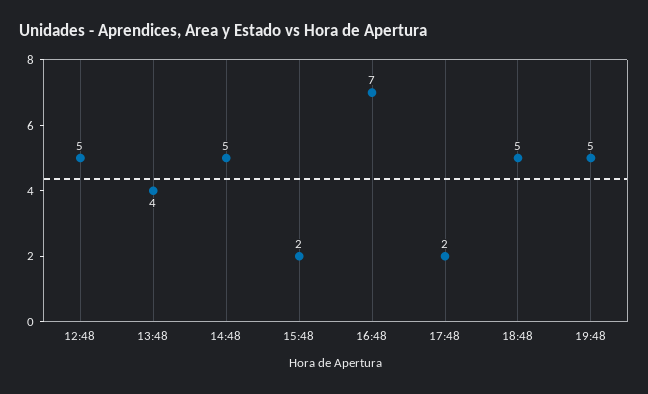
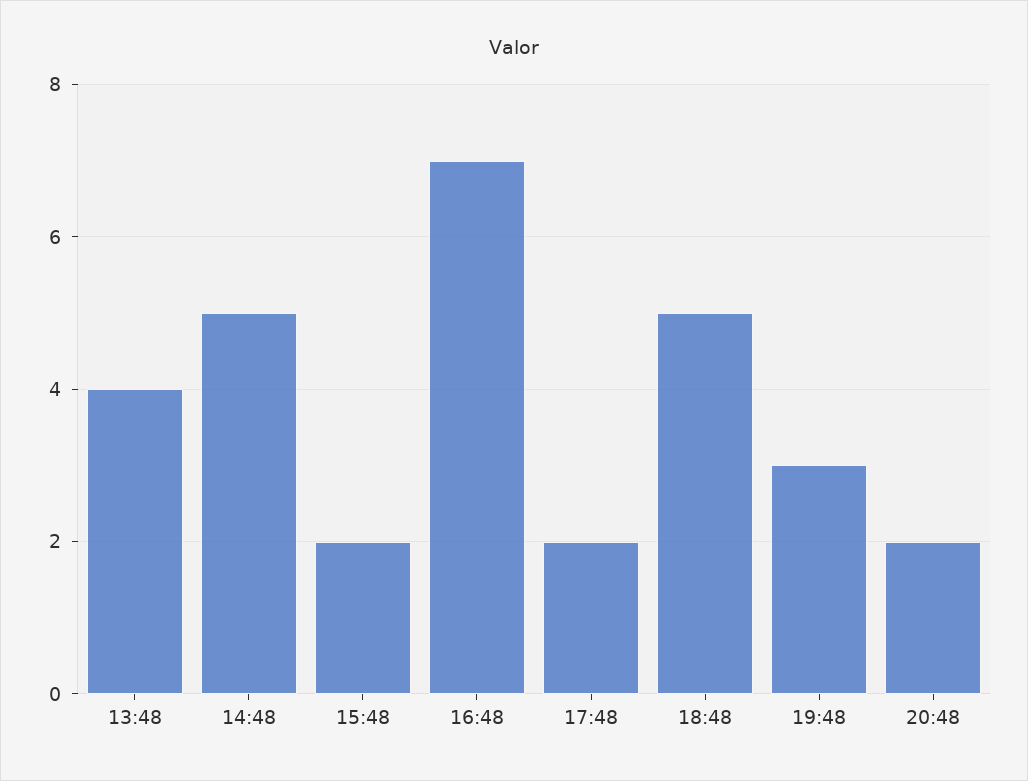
12:48: 5 -> none
19:48: 5 -> 3
20:48: none -> 2

